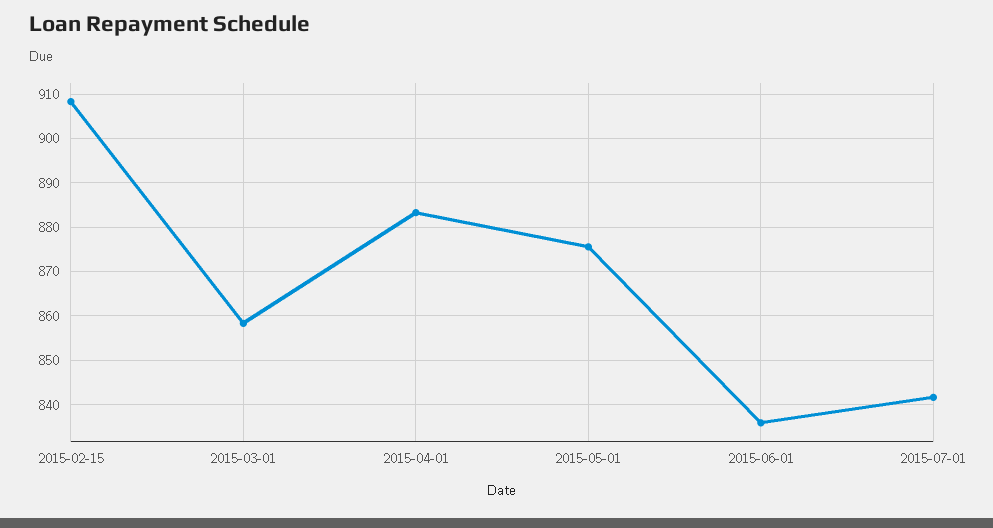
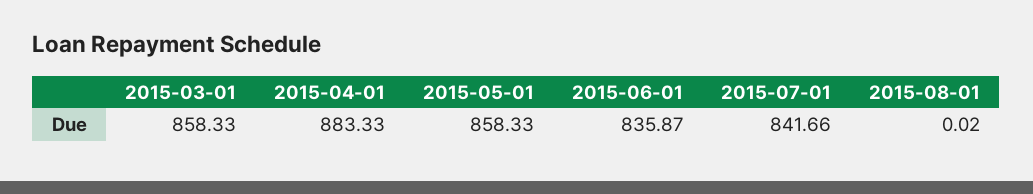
2015-02-15: 908 -> none
2015-05-01: 876 -> 858.33
2015-08-01: none -> 0.02

